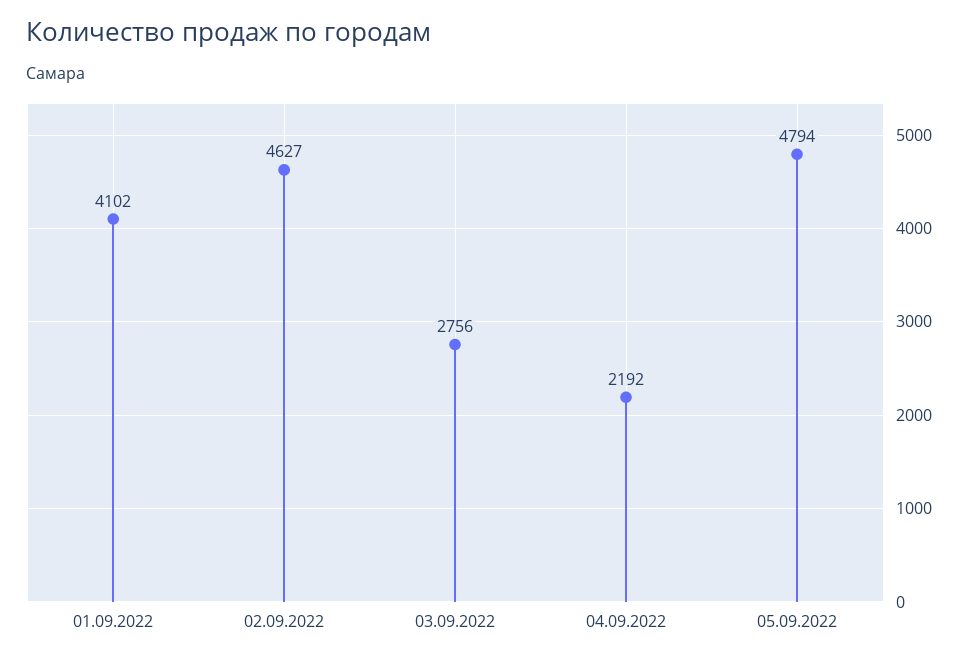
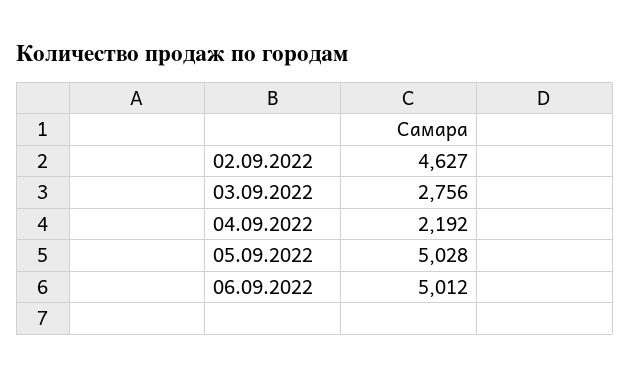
01.09.2022: 4102 -> none
05.09.2022: 4794 -> 5028
06.09.2022: none -> 5012

